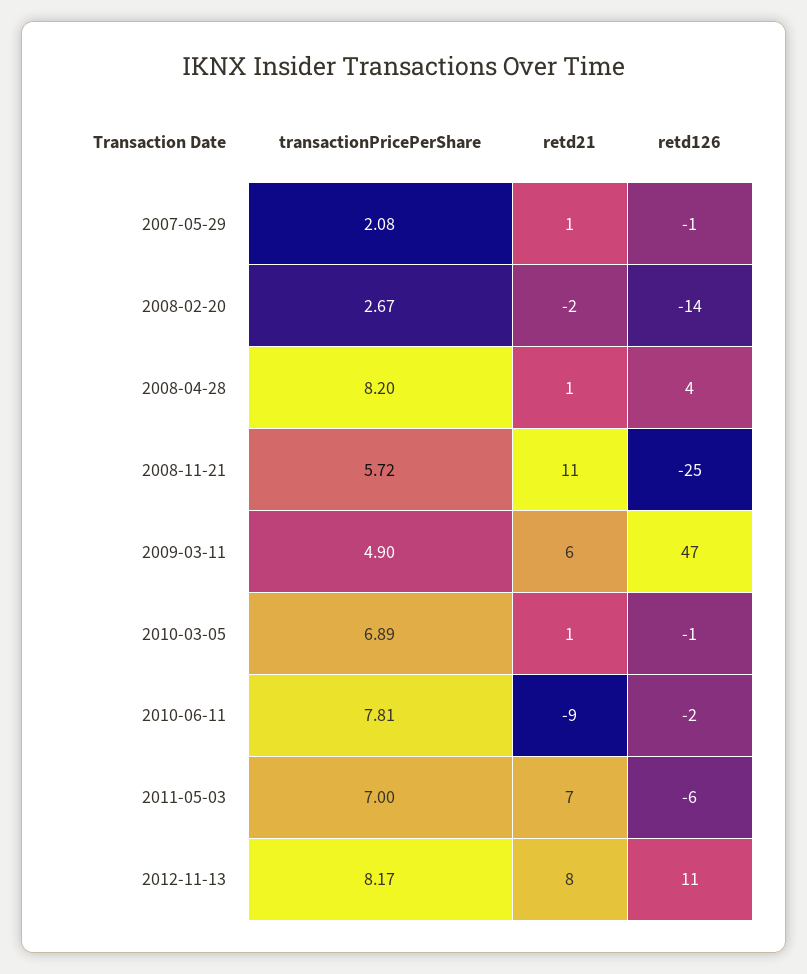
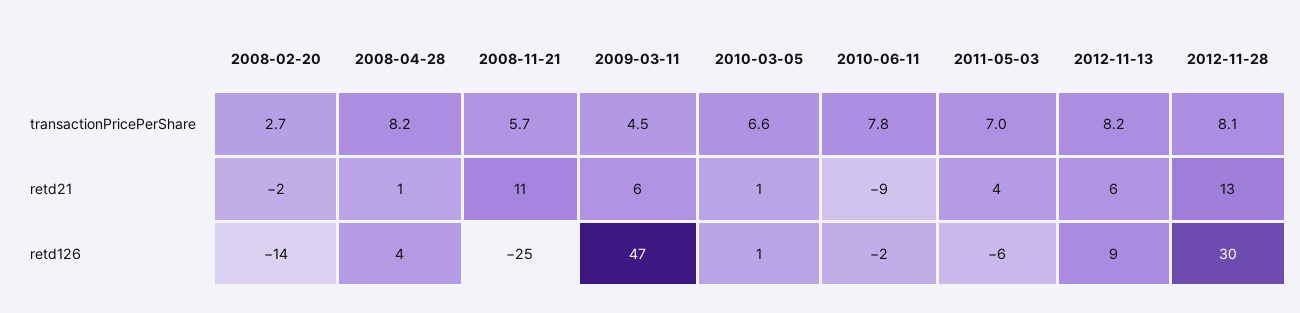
transactionPricePerShare, 2007-05-29: 2.08 -> none
retd21, 2007-05-29: 1 -> none
retd126, 2007-05-29: -1 -> none
transactionPricePerShare, 2009-03-11: 4.9 -> 4.5
transactionPricePerShare, 2010-03-05: 6.89 -> 6.6
retd126, 2010-03-05: -1 -> 1
retd21, 2011-05-03: 7 -> 4
retd21, 2012-11-13: 8 -> 6
retd126, 2012-11-13: 11 -> 9
transactionPricePerShare, 2012-11-28: none -> 8.1
retd21, 2012-11-28: none -> 13
retd126, 2012-11-28: none -> 30

